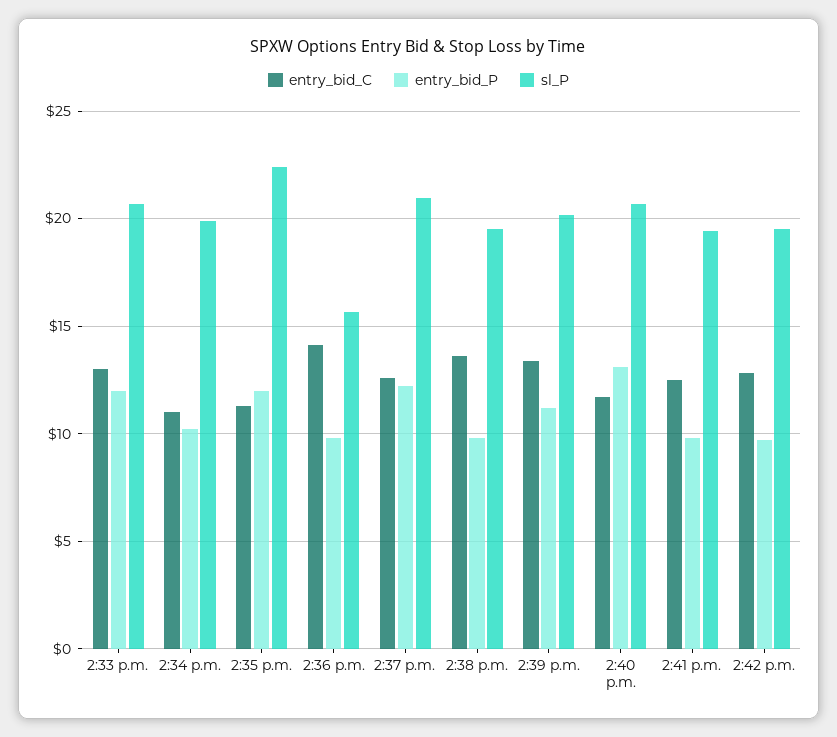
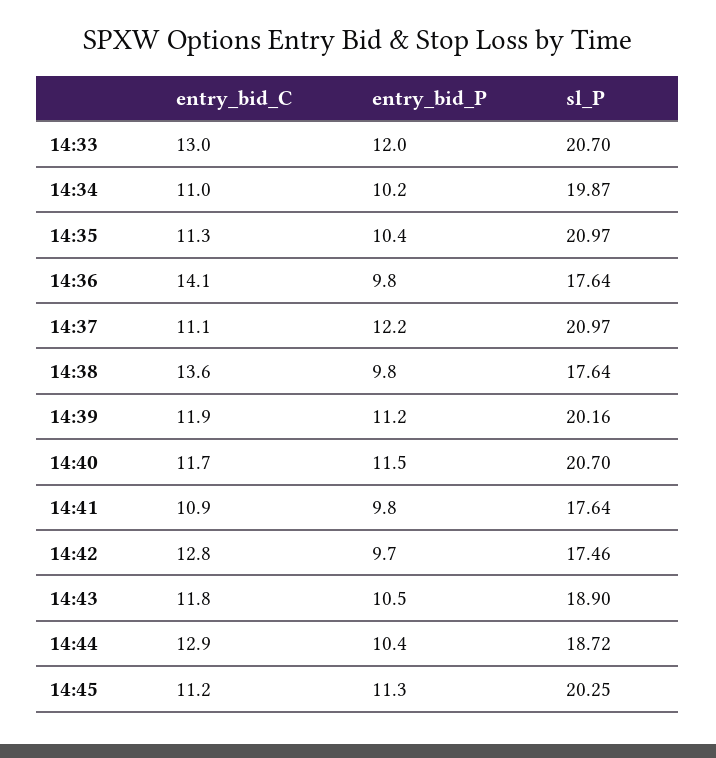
entry_bid_P, 2:35 p.m.: 12 -> 10.4
sl_P, 2:35 p.m.: 22.5 -> 20.97
sl_P, 2:36 p.m.: 15.5 -> 17.64
entry_bid_C, 2:37 p.m.: 12.5 -> 11.1
sl_P, 2:38 p.m.: 19.5 -> 17.64
entry_bid_C, 2:39 p.m.: 13.5 -> 11.9
entry_bid_P, 2:40 p.m.: 13 -> 11.5
entry_bid_C, 2:41 p.m.: 12.5 -> 10.9
sl_P, 2:41 p.m.: 19.5 -> 17.64
sl_P, 2:42 p.m.: 19.5 -> 17.46
entry_bid_C, 14:43: none -> 11.8
entry_bid_P, 14:43: none -> 10.5
sl_P, 14:43: none -> 18.9
entry_bid_C, 14:44: none -> 12.9
entry_bid_P, 14:44: none -> 10.4
sl_P, 14:44: none -> 18.72
entry_bid_C, 14:45: none -> 11.2
entry_bid_P, 14:45: none -> 11.3
sl_P, 14:45: none -> 20.25

